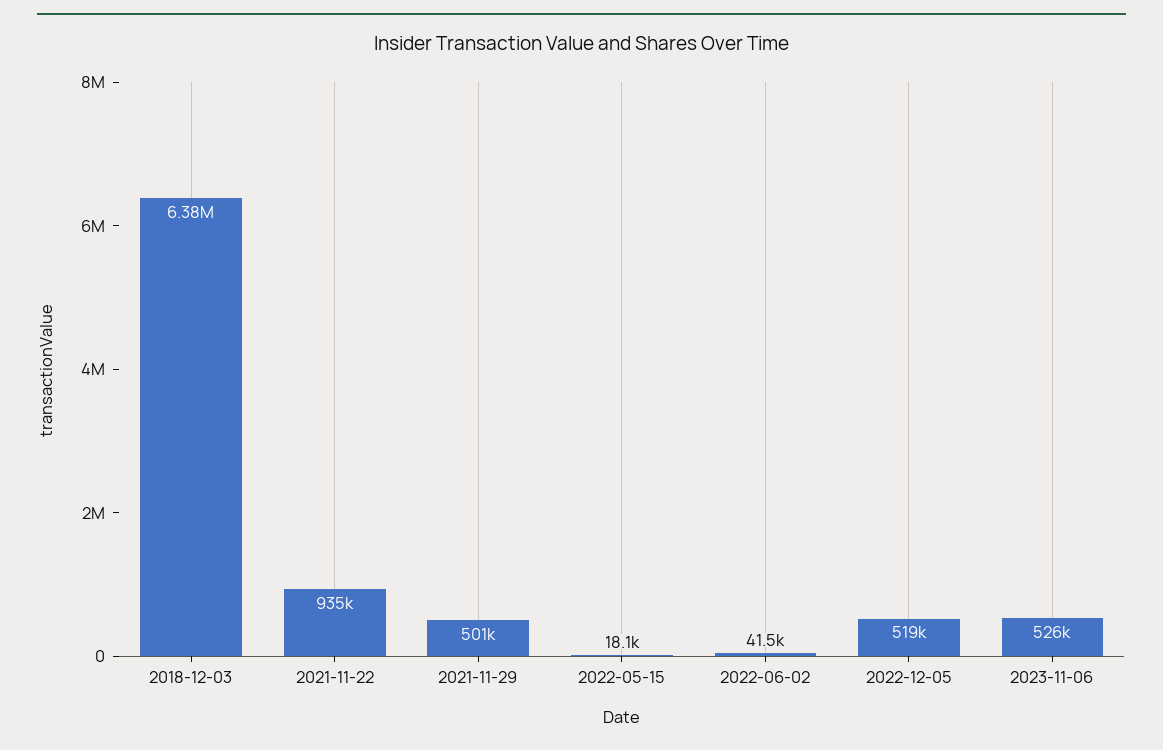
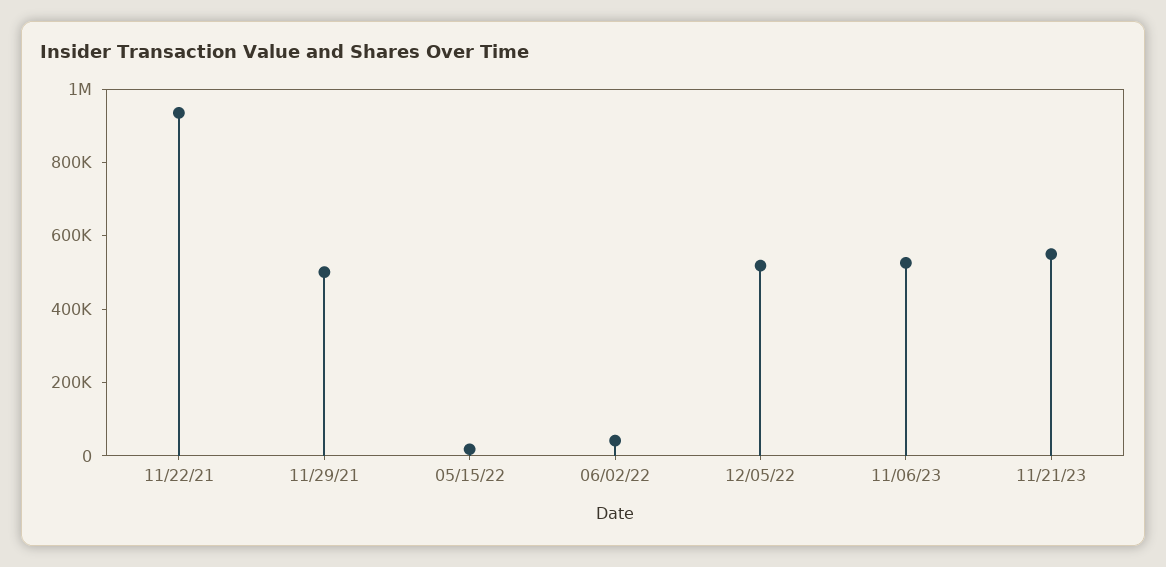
2018-12-03: 6380000 -> none
11/21/23: none -> 550000

